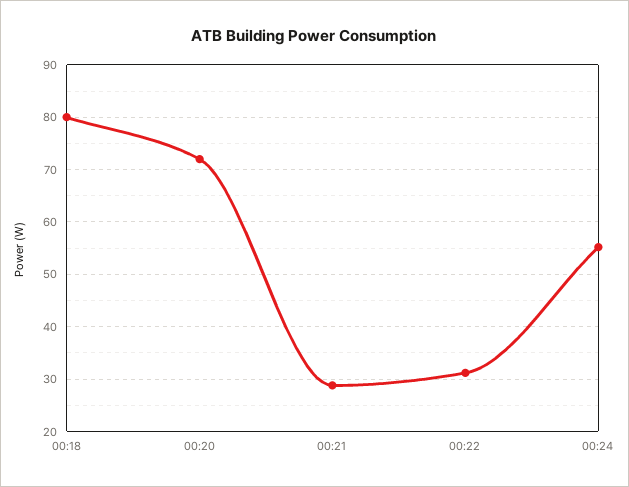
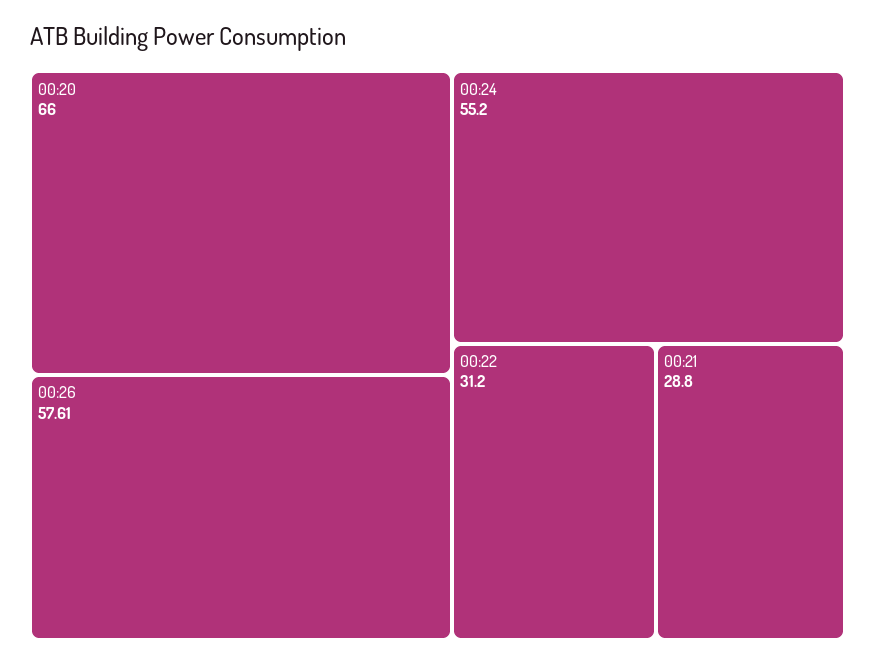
00:18: 80 -> none
00:20: 72 -> 66
00:26: none -> 57.61

